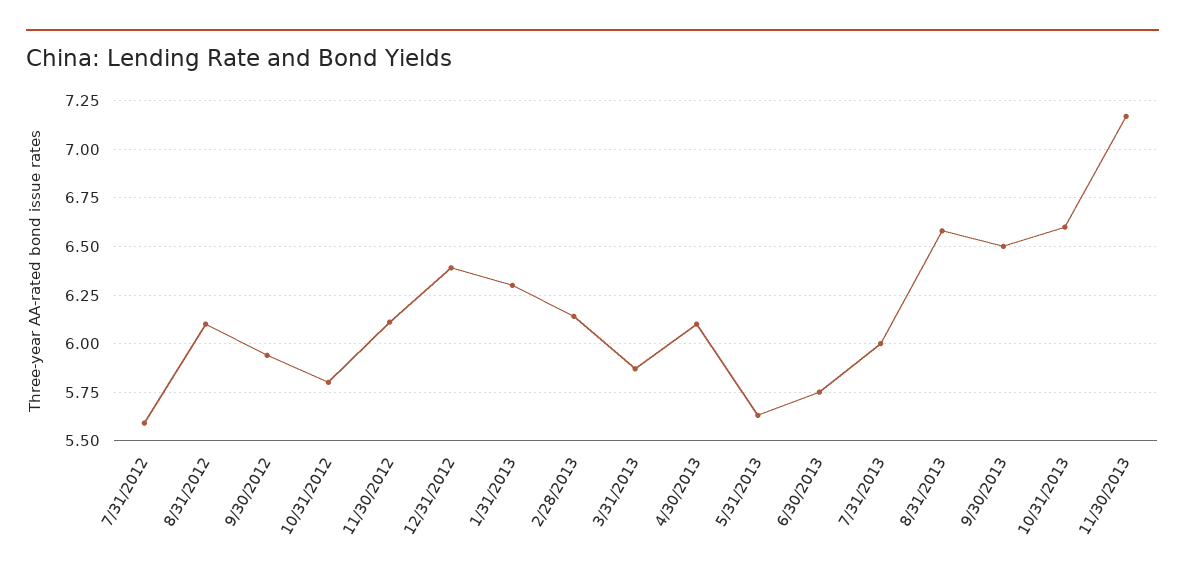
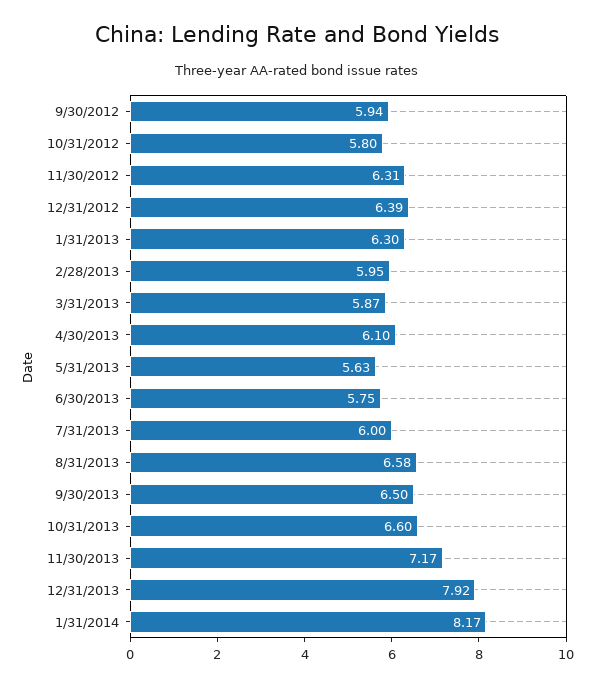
7/31/2012: 5.6 -> none
8/31/2012: 6.1 -> none
11/30/2012: 6.1 -> 6.31
2/28/2013: 6.15 -> 5.95
12/31/2013: none -> 7.92
1/31/2014: none -> 8.17

